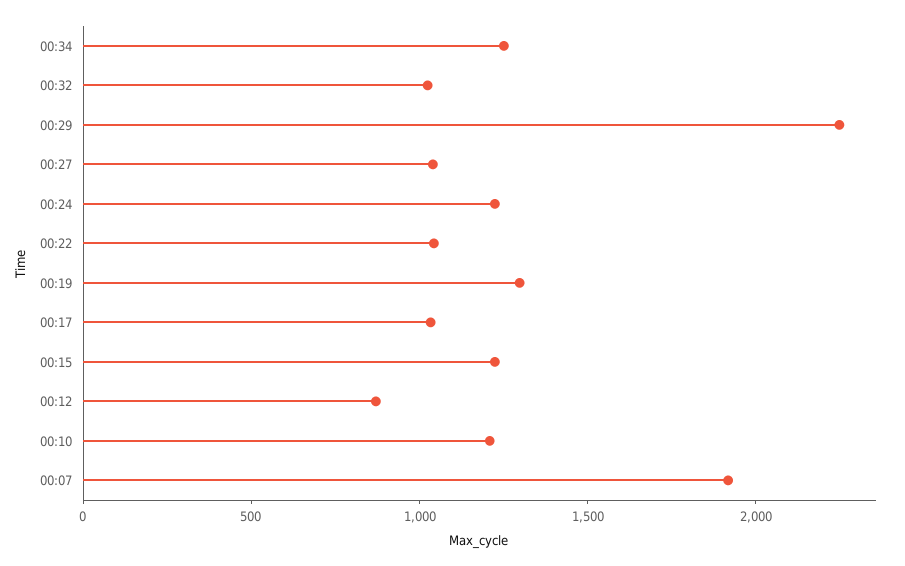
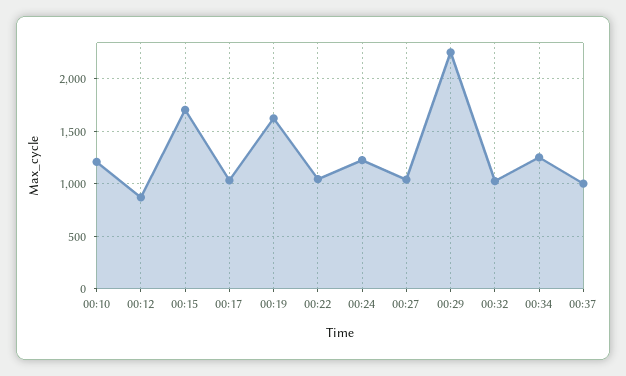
00:19: 1300 -> 1600
00:15: 1200 -> 1700
00:07: 1900 -> none
00:37: none -> 1000

